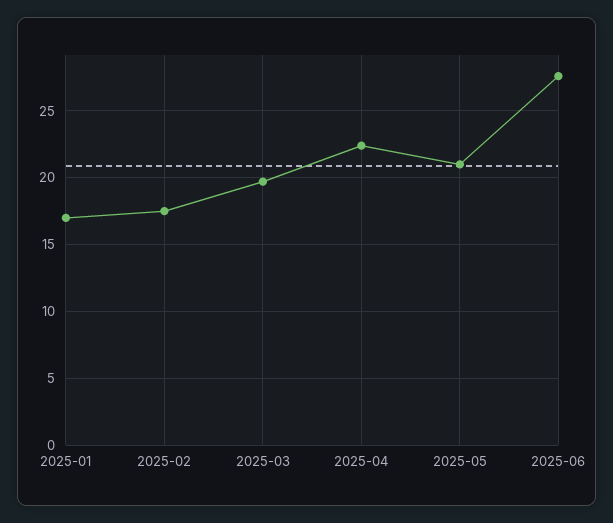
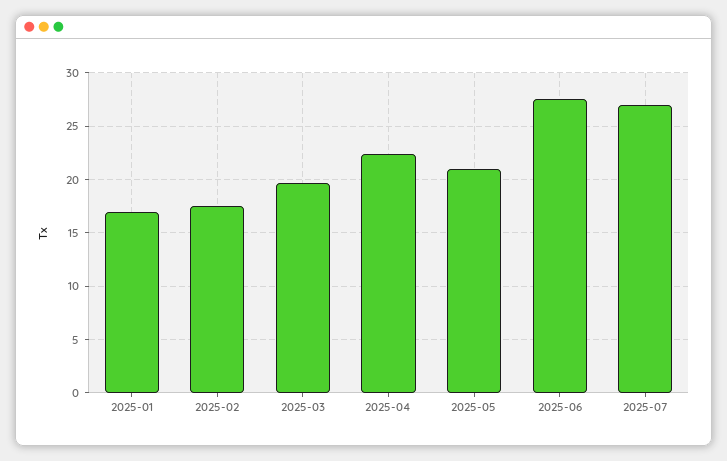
2025-07: none -> 27

